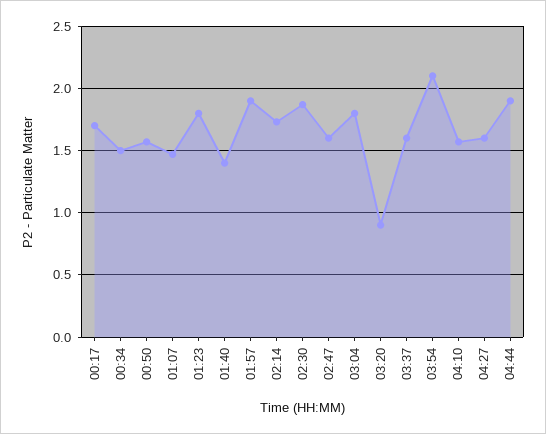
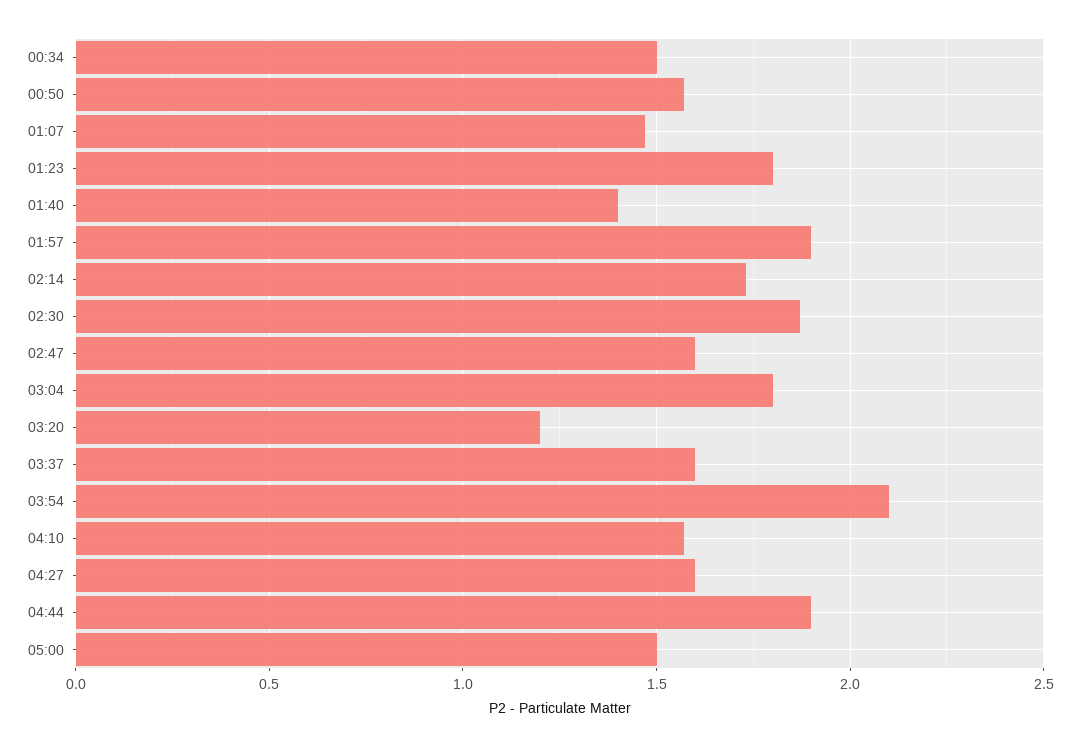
00:17: 1.7 -> none
03:20: 0.9 -> 1.2
05:00: none -> 1.5

